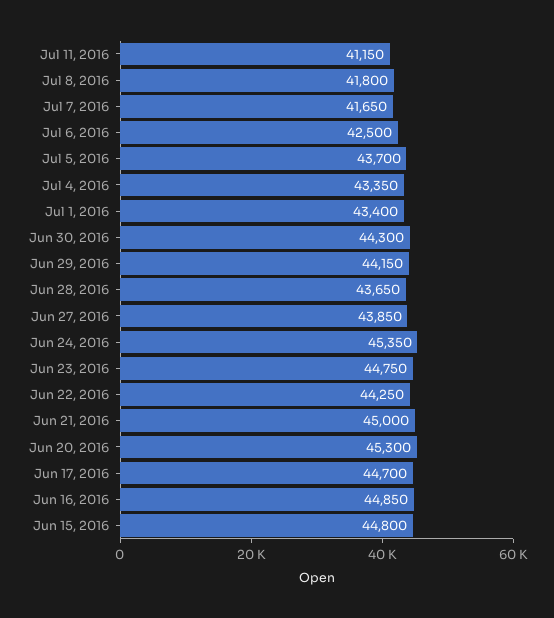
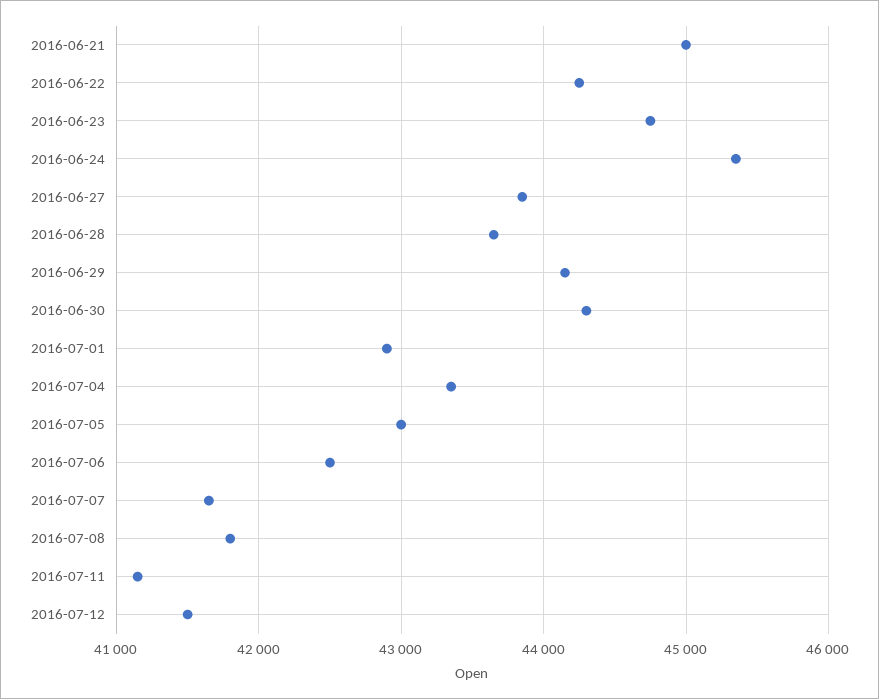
Jul 5, 2016: 43700 -> 43000
Jul 1, 2016: 43400 -> 42900
Jun 20, 2016: 45300 -> none
Jun 17, 2016: 44700 -> none
Jun 16, 2016: 44850 -> none
Jun 15, 2016: 44800 -> none
2016-07-12: none -> 41500

